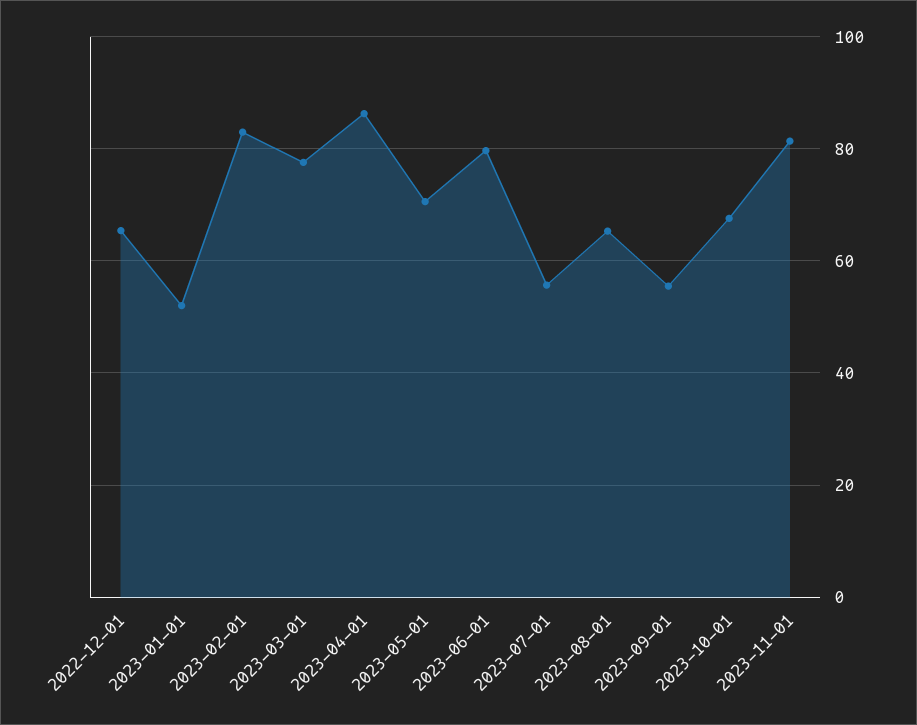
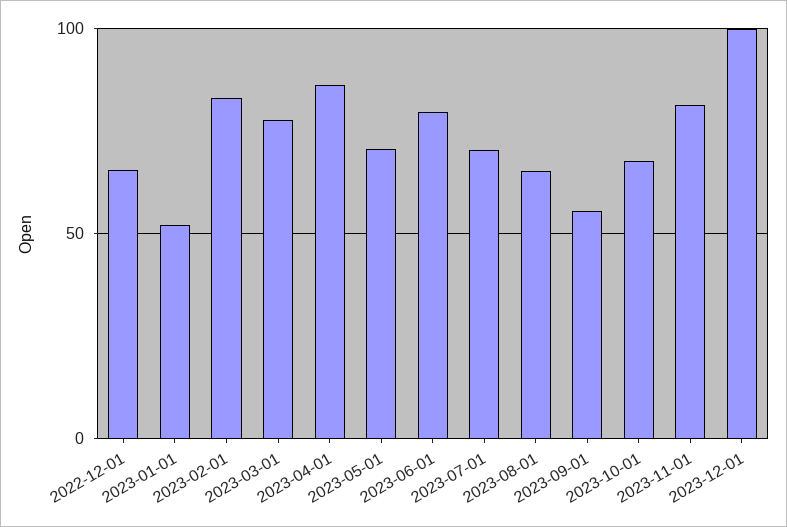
2023-07-01: 56 -> 70
2023-12-01: none -> 100

